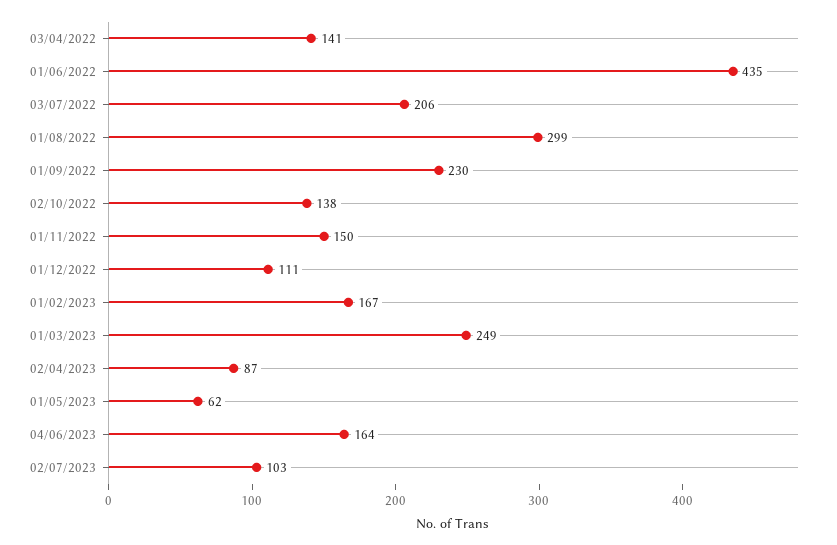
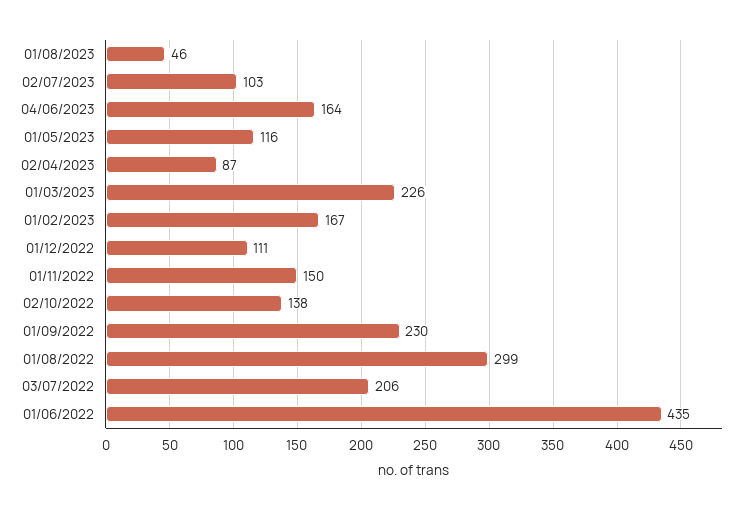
03/04/2022: 141 -> none
01/03/2023: 249 -> 226
01/05/2023: 62 -> 116
01/08/2023: none -> 46

